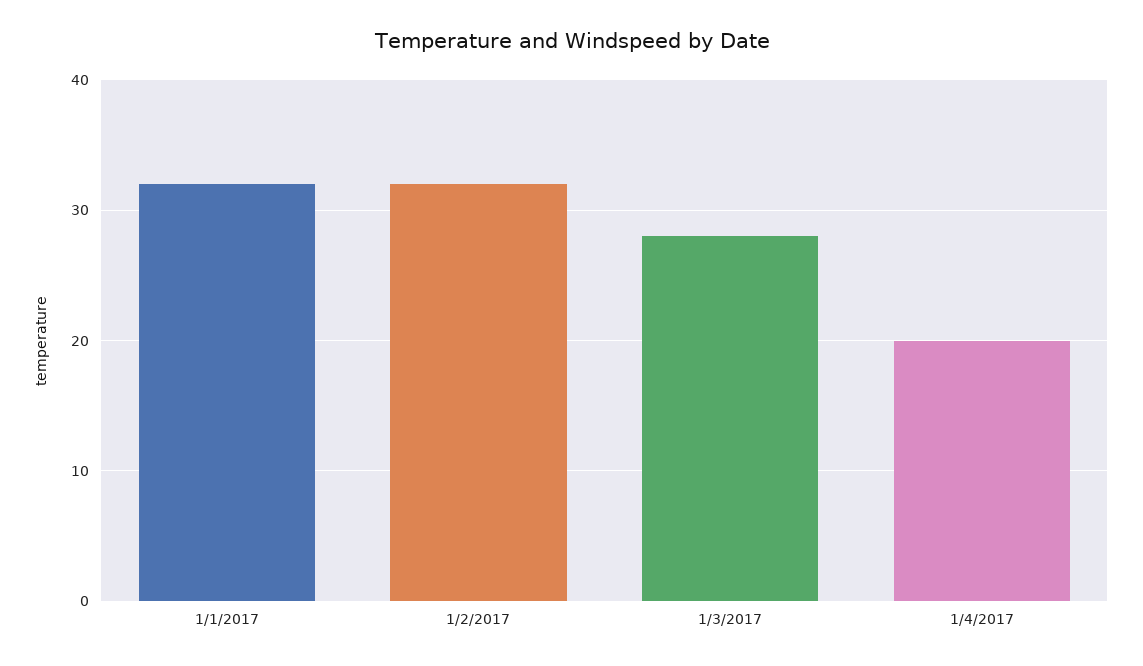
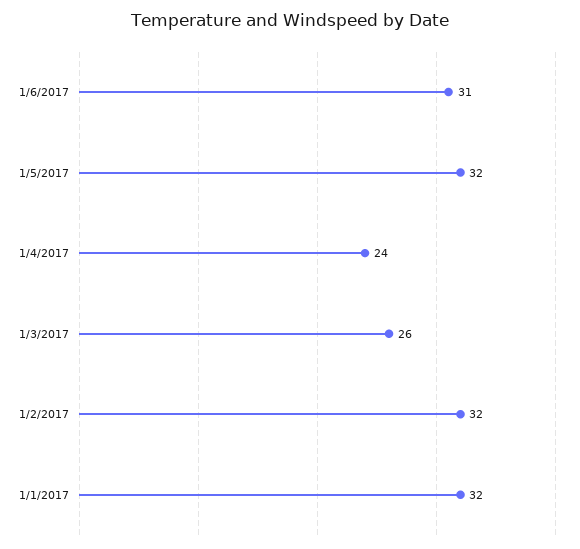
1/3/2017: 28 -> 26
1/4/2017: 20 -> 24
1/6/2017: none -> 31
1/5/2017: none -> 32

